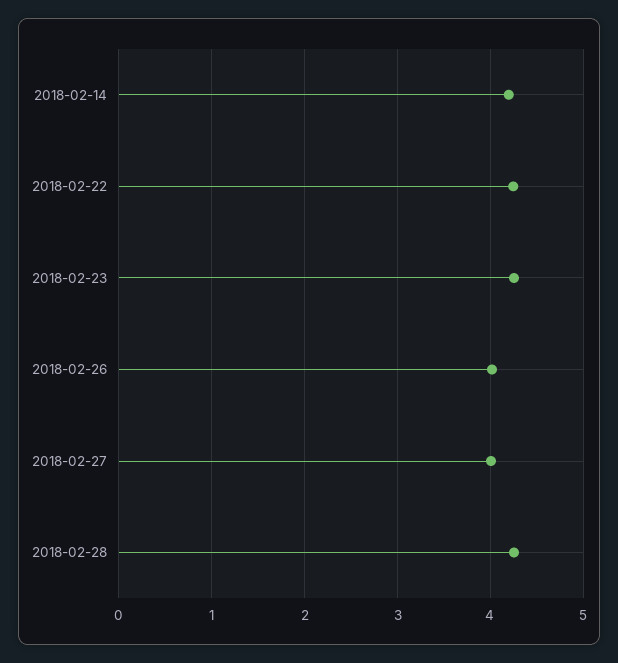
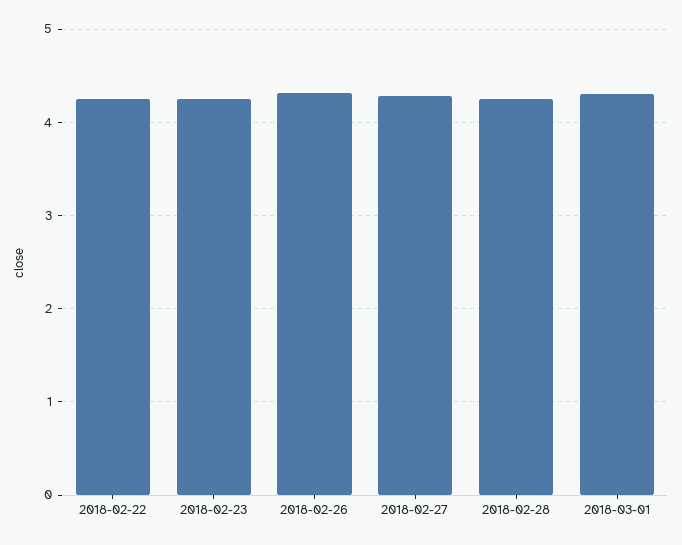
2018-02-14: 4.2 -> none
2018-02-26: 4 -> 4.3
2018-02-27: 4 -> 4.3
2018-03-01: none -> 4.3

